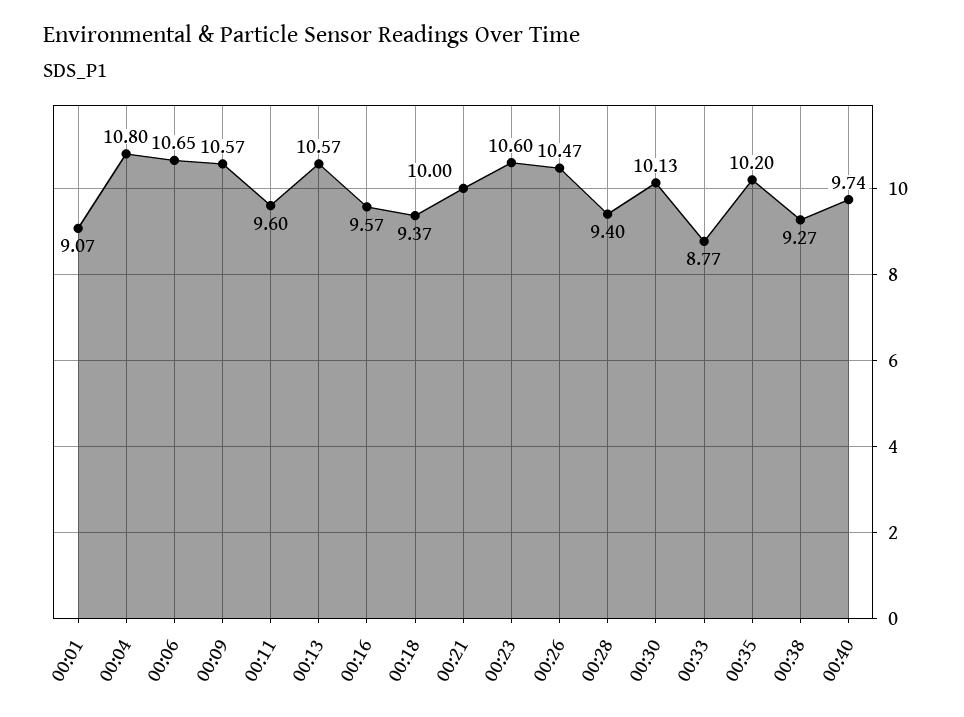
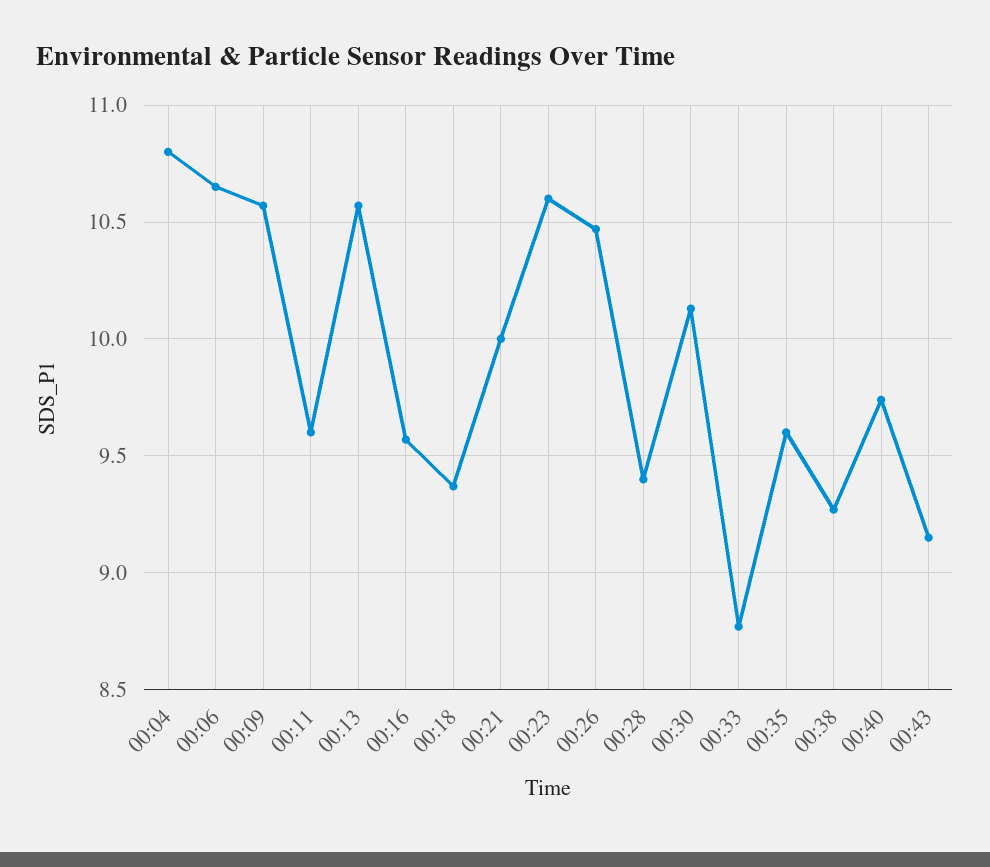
00:01: 9.07 -> none
00:35: 10.2 -> 9.6
00:43: none -> 9.15

